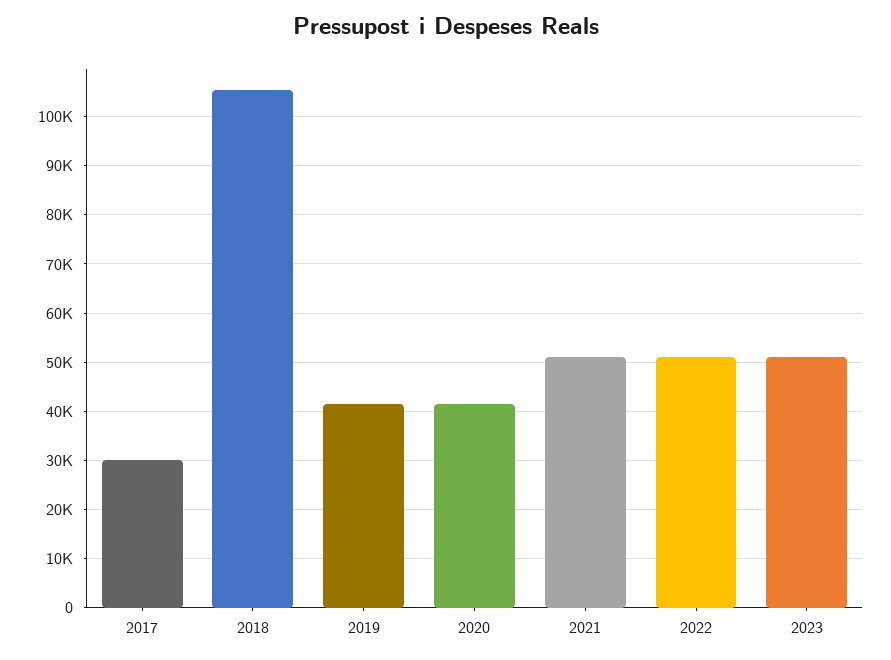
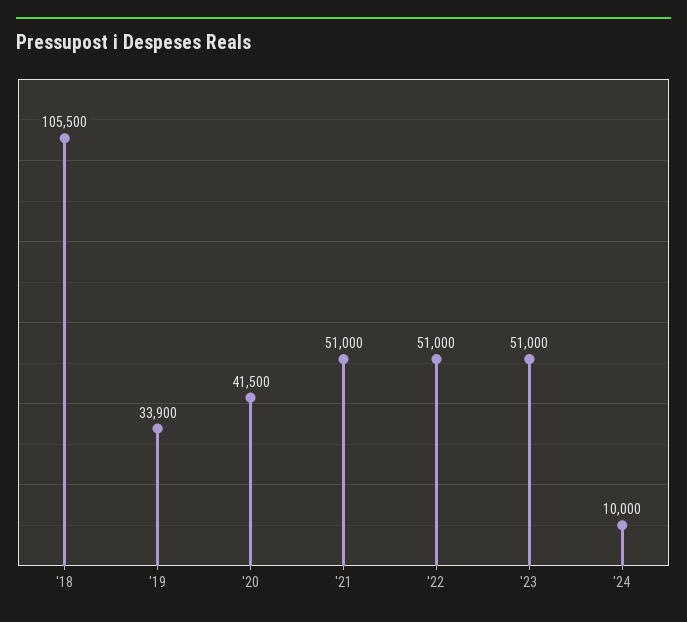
2017: 30000 -> none
2019: 42000 -> 33900
'24: none -> 10000

